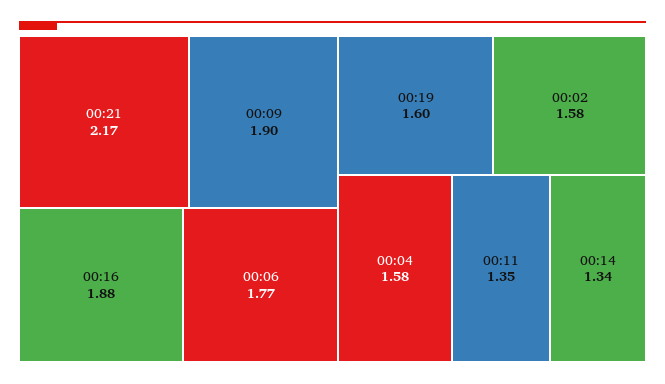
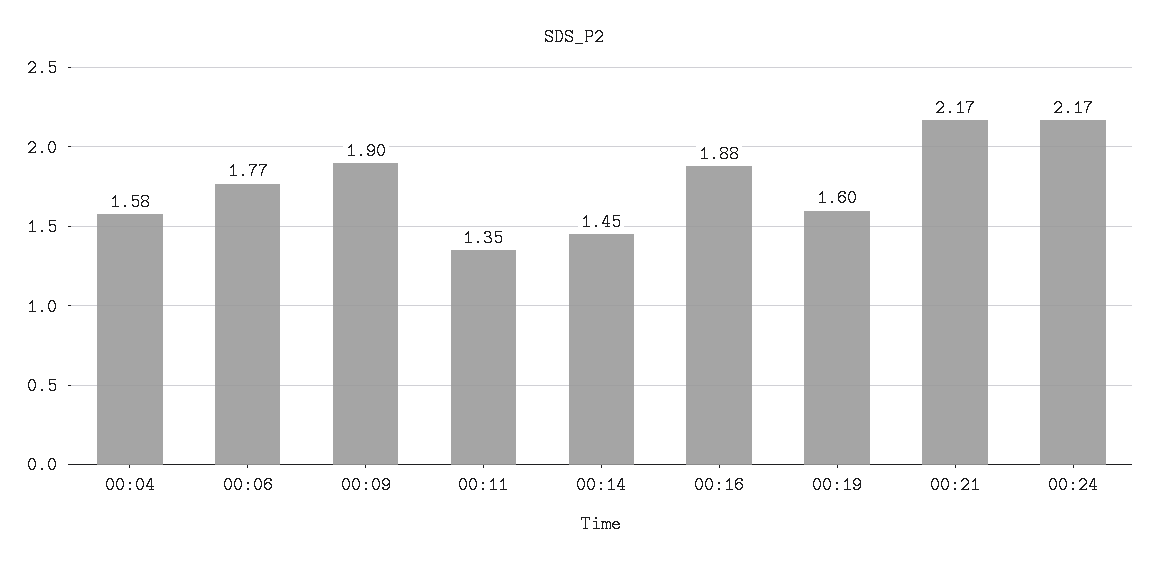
00:02: 1.58 -> none
00:14: 1.34 -> 1.45
00:24: none -> 2.17

